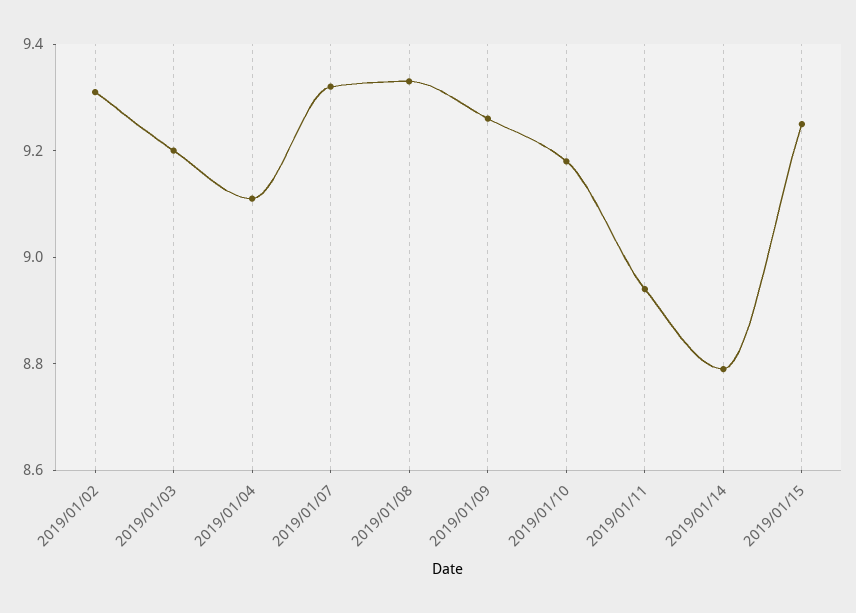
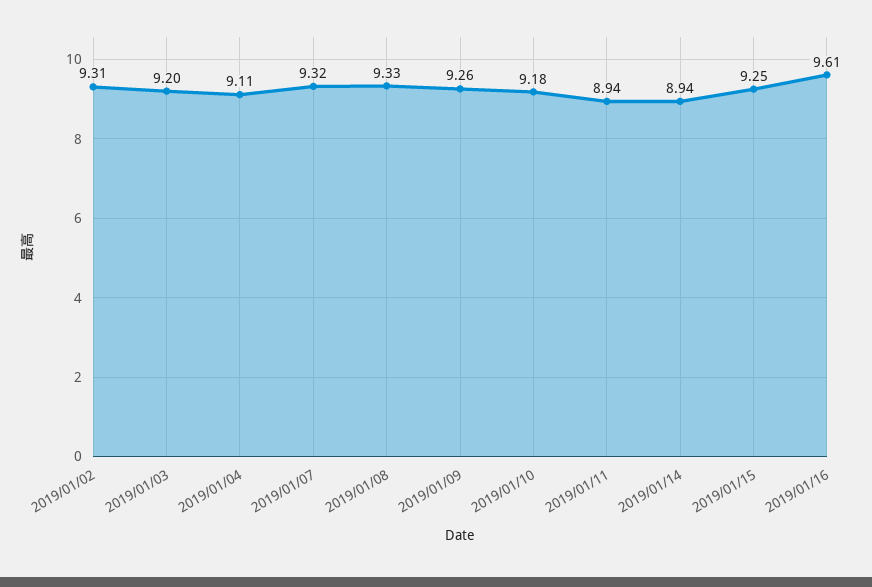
2019/01/14: 8.8 -> 8.94
2019/01/16: none -> 9.61

